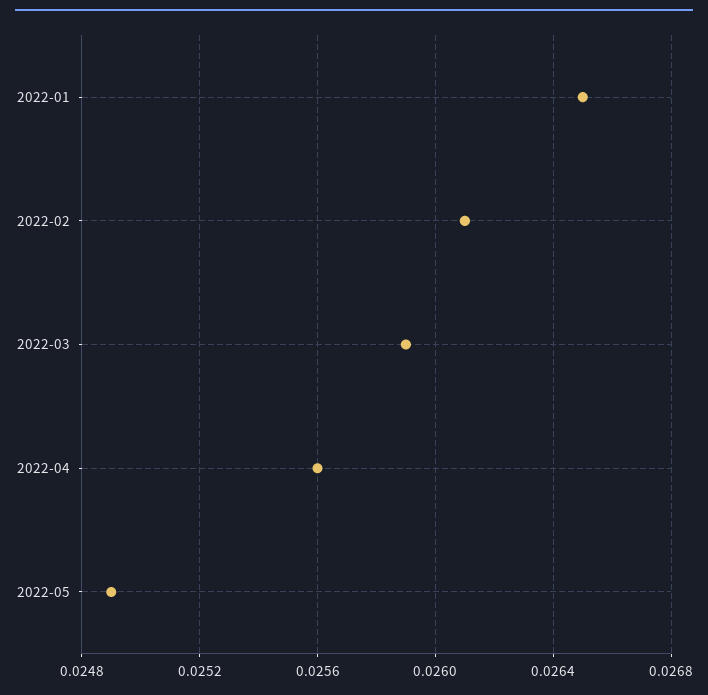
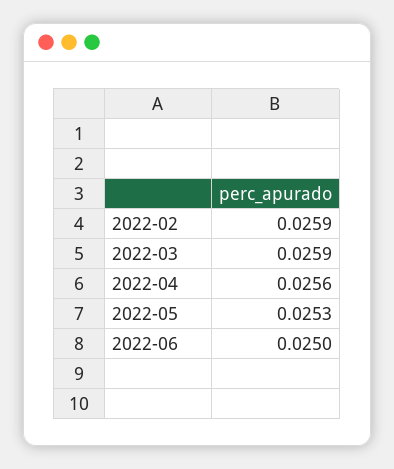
2022-01: 0.0265 -> none
2022-02: 0.0261 -> 0.0259
2022-05: 0.0249 -> 0.0253
2022-06: none -> 0.025

